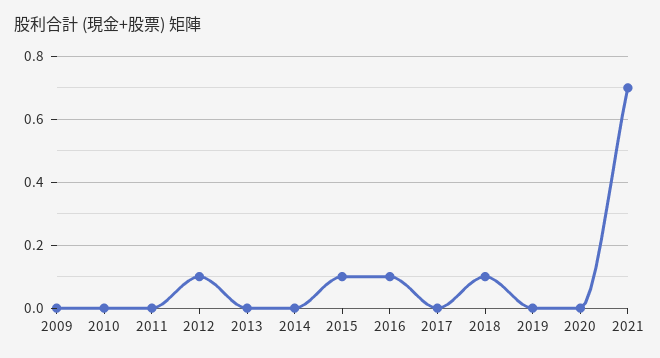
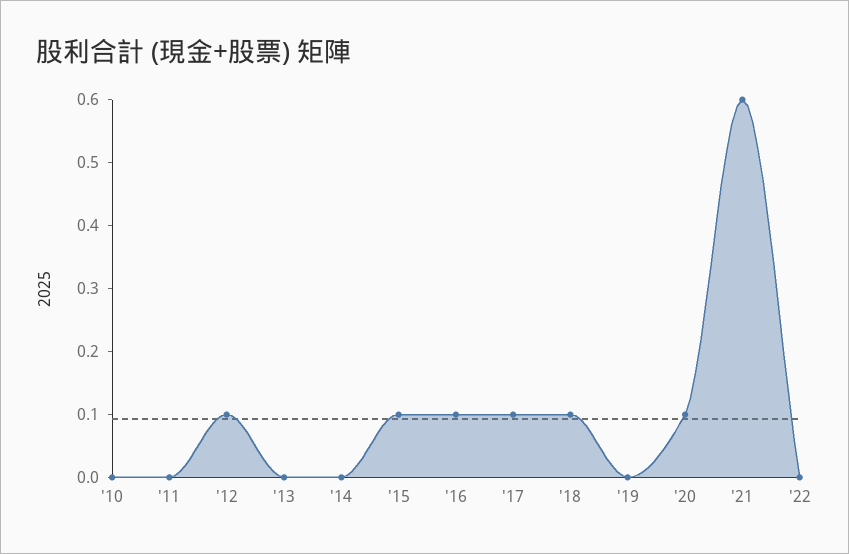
2009: 0 -> none
2017: 0 -> 0.1
2020: 0 -> 0.1
2021: 0.7 -> 0.6
'22: none -> 0

